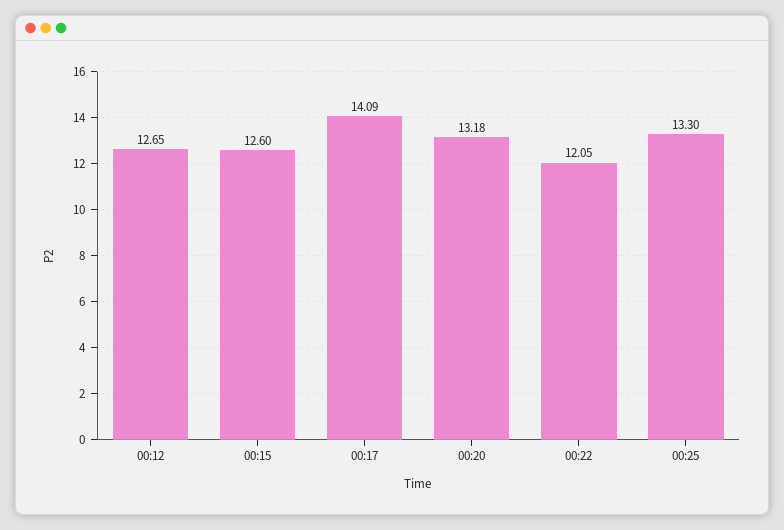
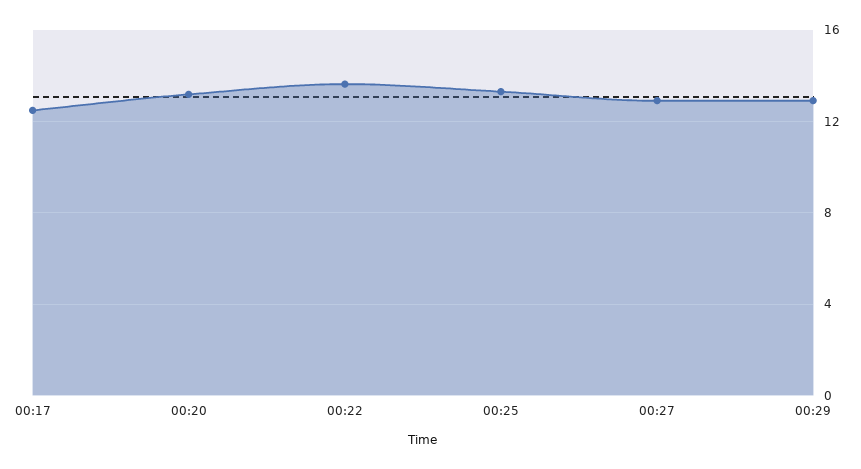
00:12: 12.65 -> none
00:15: 12.6 -> none
00:17: 14.09 -> 12.5
00:22: 12.05 -> 13.5
00:27: none -> 13
00:29: none -> 13

